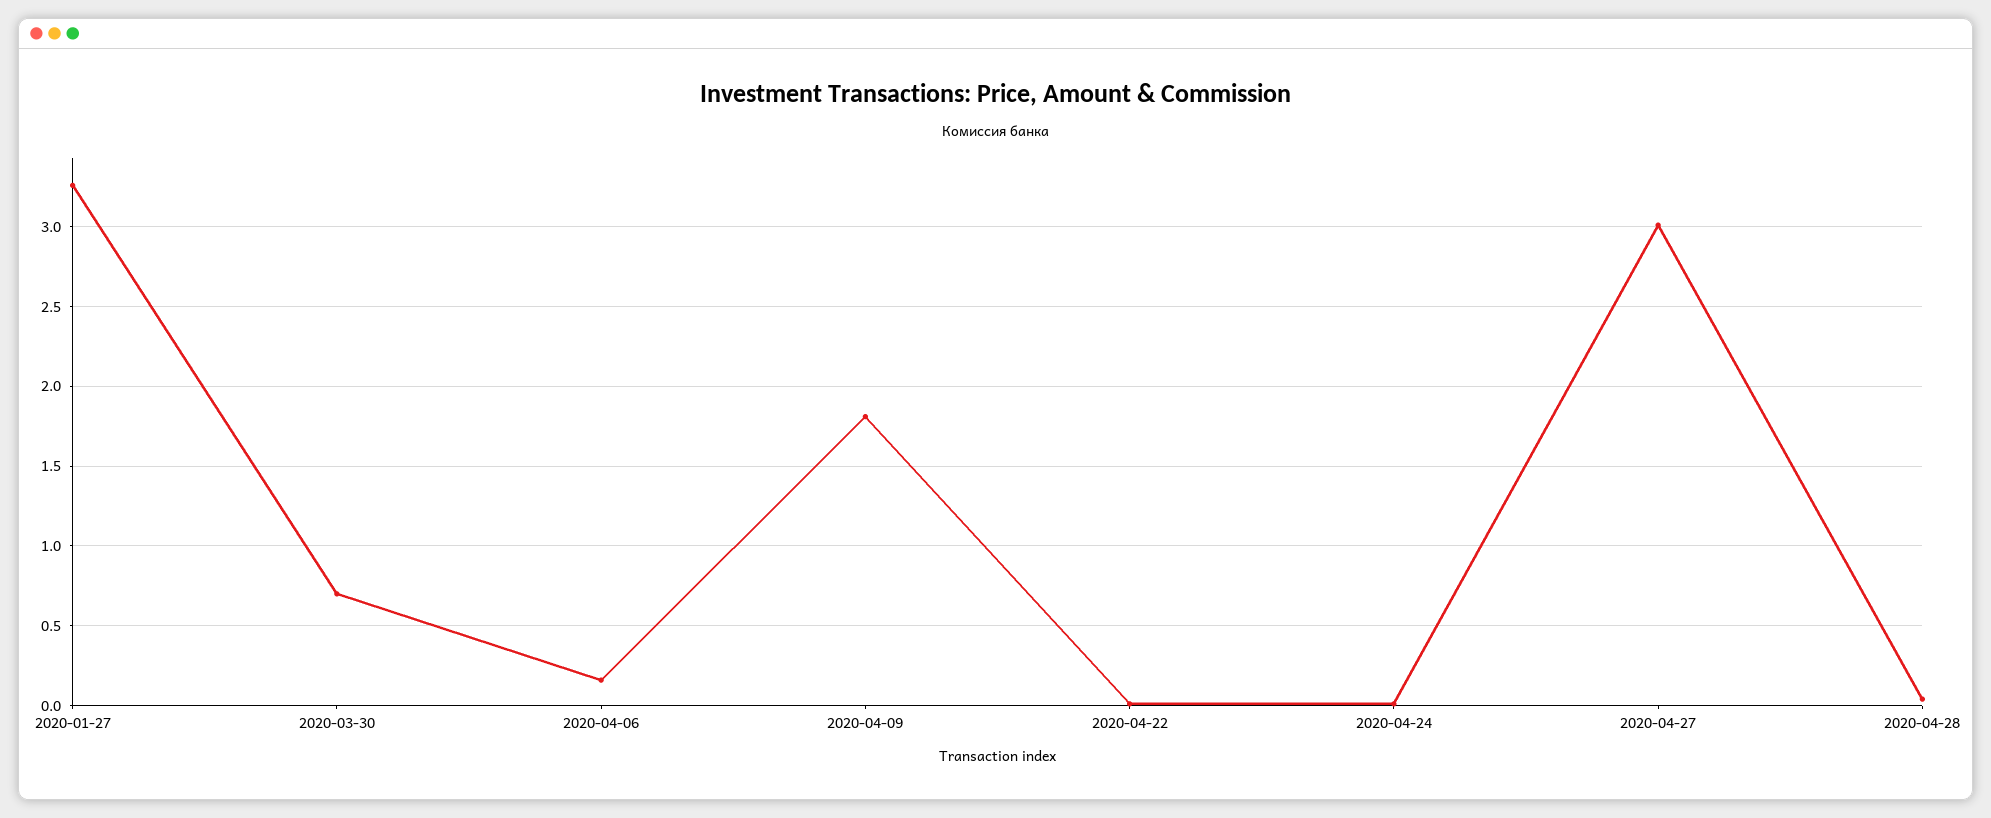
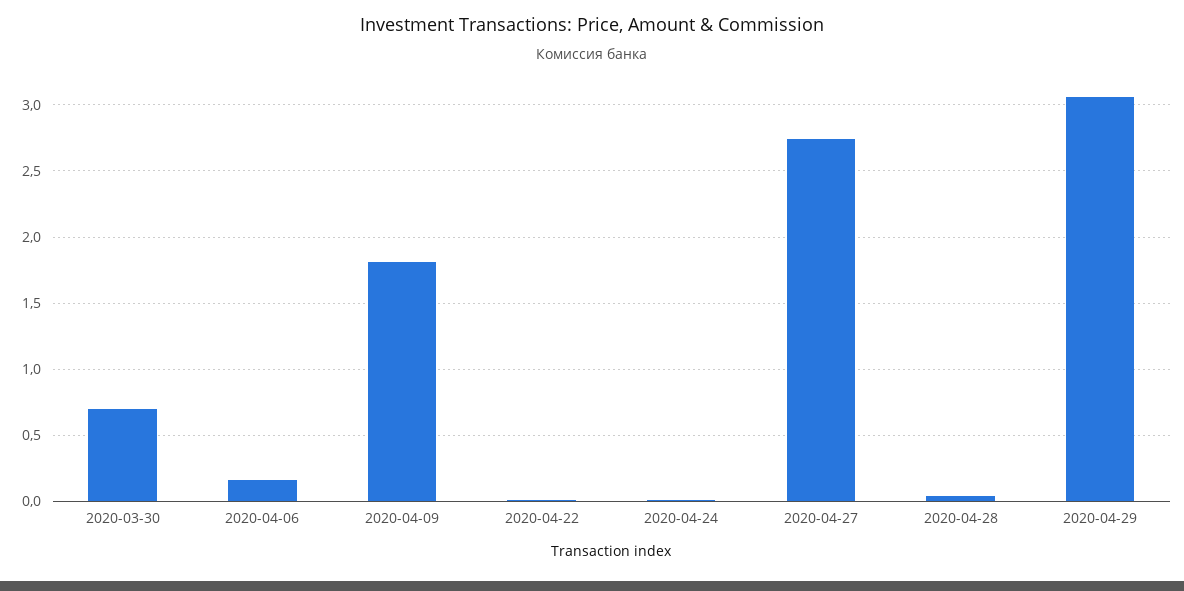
2020-01-27: 3.25 -> none
2020-04-27: 3 -> 2.75
2020-04-29: none -> 3.05

